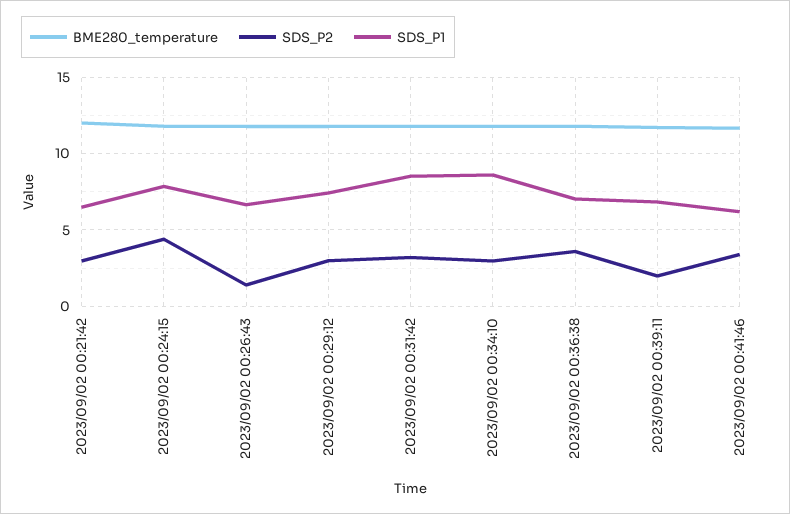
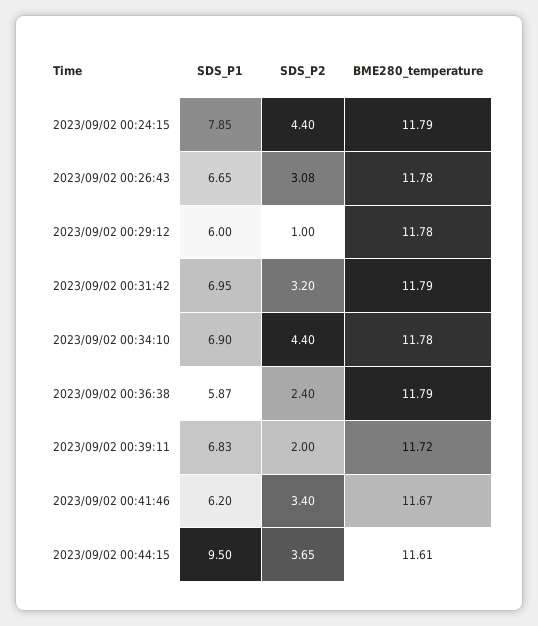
BME280_temperature, 2023/09/02 00:21:42: 12 -> none
SDS_P2, 2023/09/02 00:21:42: 3 -> none
SDS_P1, 2023/09/02 00:21:42: 6.5 -> none
SDS_P2, 2023/09/02 00:26:43: 1.5 -> 3.08
SDS_P2, 2023/09/02 00:29:12: 3 -> 1
SDS_P1, 2023/09/02 00:29:12: 7.5 -> 6
SDS_P1, 2023/09/02 00:31:42: 8.5 -> 6.95
SDS_P2, 2023/09/02 00:34:10: 3 -> 4.4
SDS_P1, 2023/09/02 00:34:10: 8.5 -> 6.9
SDS_P2, 2023/09/02 00:36:38: 3.5 -> 2.4
SDS_P1, 2023/09/02 00:36:38: 7 -> 5.87
SDS_P1, 2023/09/02 00:44:15: none -> 9.5
SDS_P2, 2023/09/02 00:44:15: none -> 3.65
BME280_temperature, 2023/09/02 00:44:15: none -> 11.61

